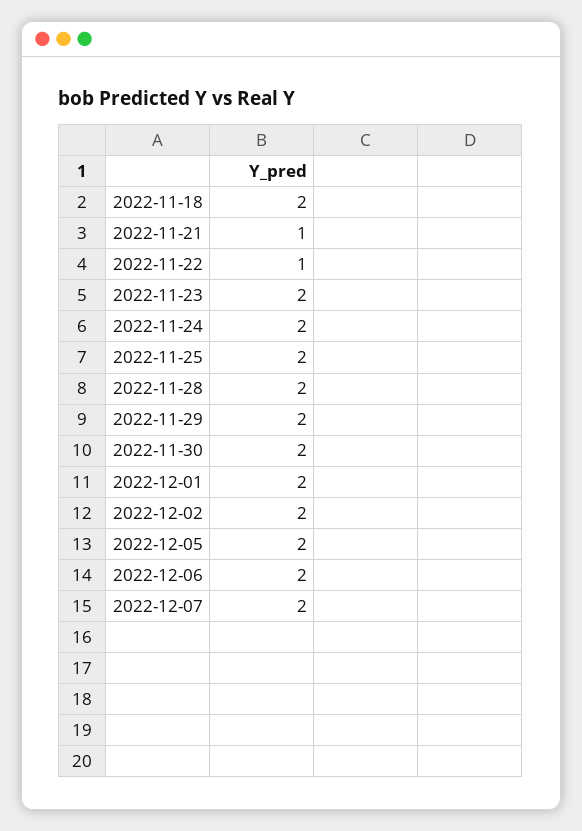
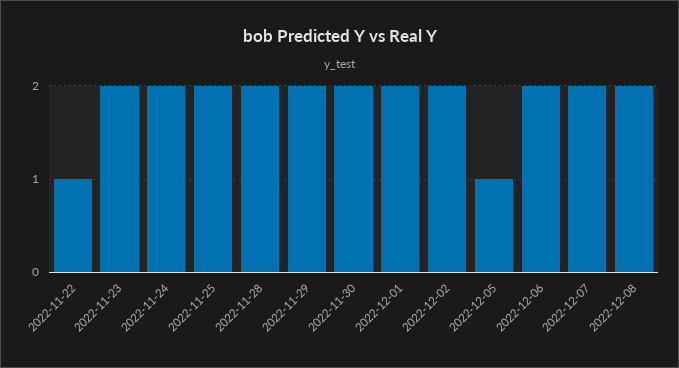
2022-11-18: 2 -> none
2022-11-21: 1 -> none
2022-12-05: 2 -> 1
2022-12-08: none -> 2

